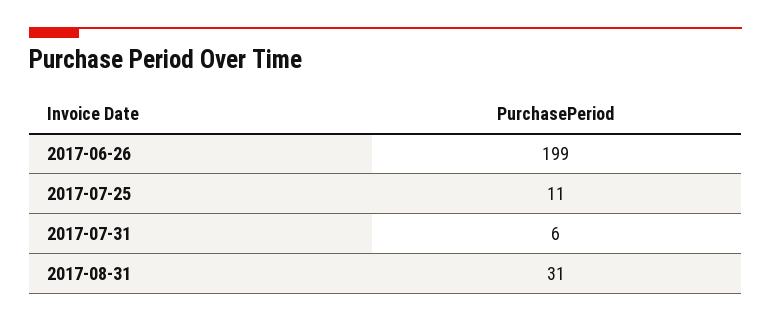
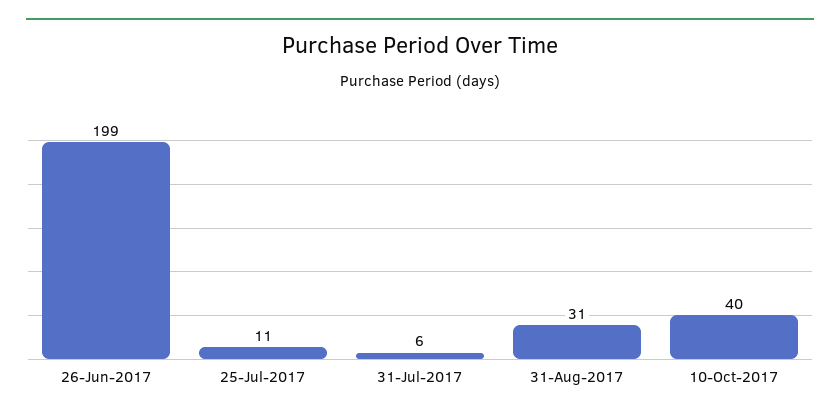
10-Oct-2017: none -> 40

